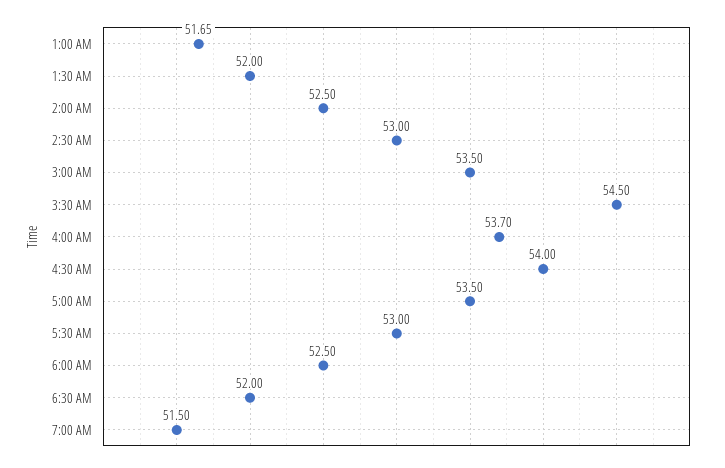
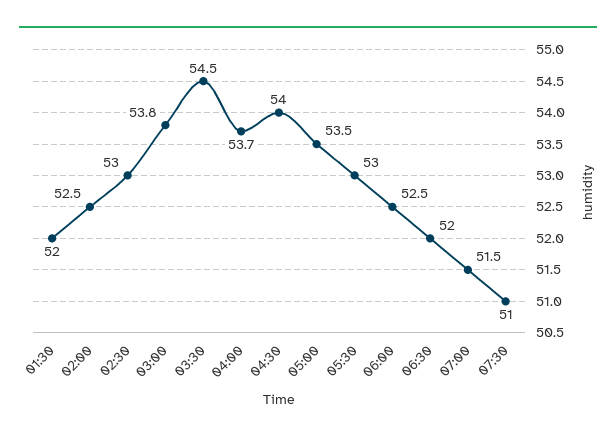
1:00 AM: 51.65 -> none
3:00 AM: 53.5 -> 53.8
07:30: none -> 51

